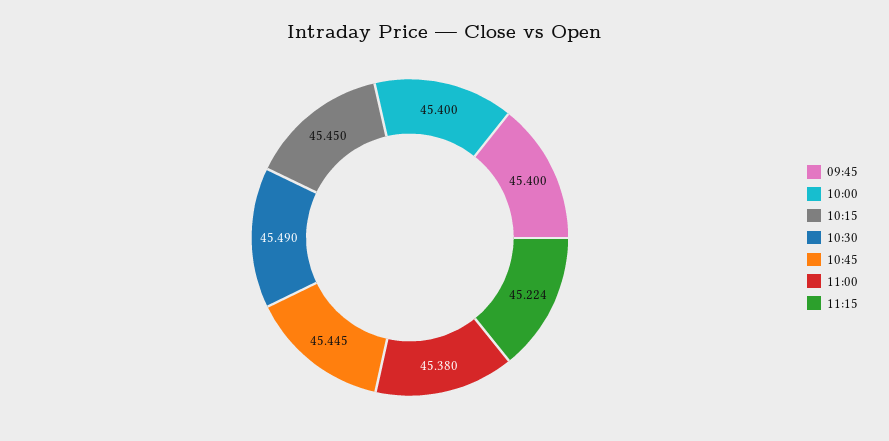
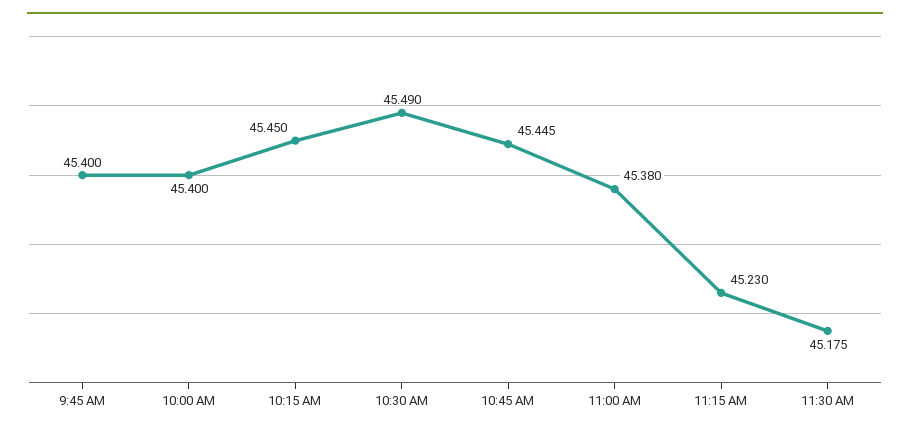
11:15: 45.224 -> 45.23
11:30 AM: none -> 45.175

